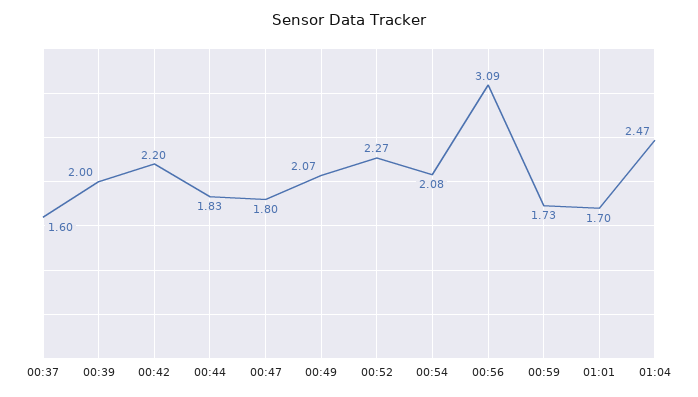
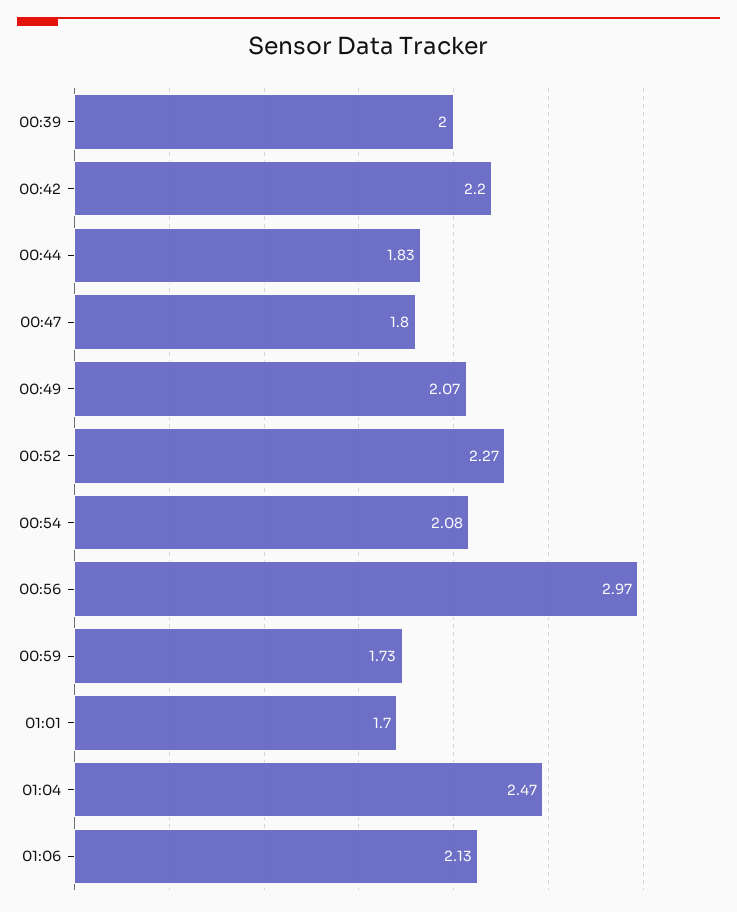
00:37: 1.6 -> none
00:56: 3.09 -> 2.97
01:06: none -> 2.13

